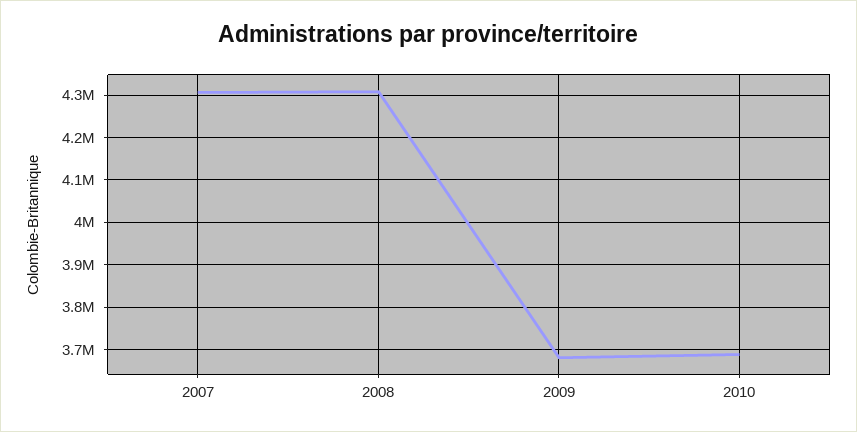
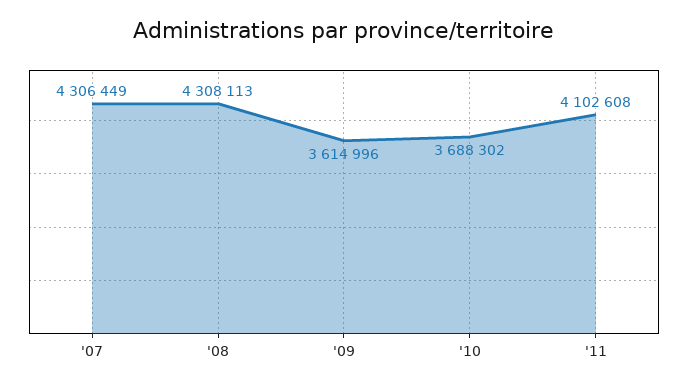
2009: 3680000 -> 3614996
'11: none -> 4102608

